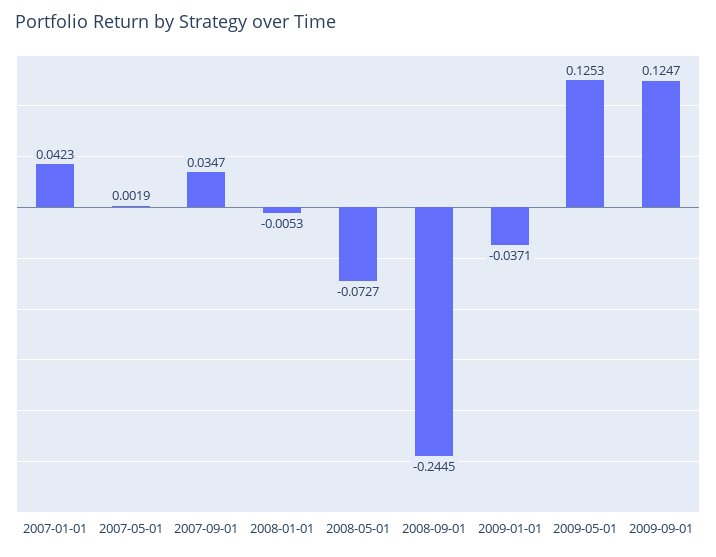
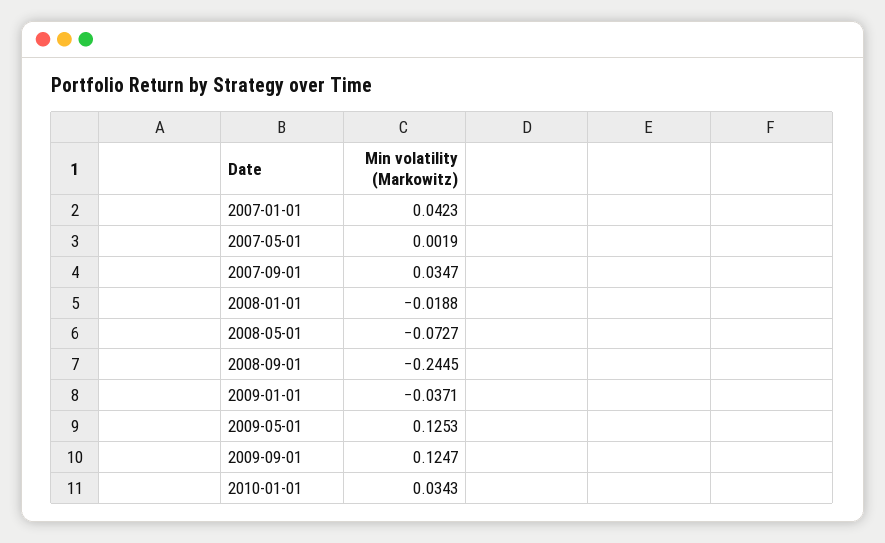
2008-01-01: -0.0053 -> -0.0188
2010-01-01: none -> 0.0343

